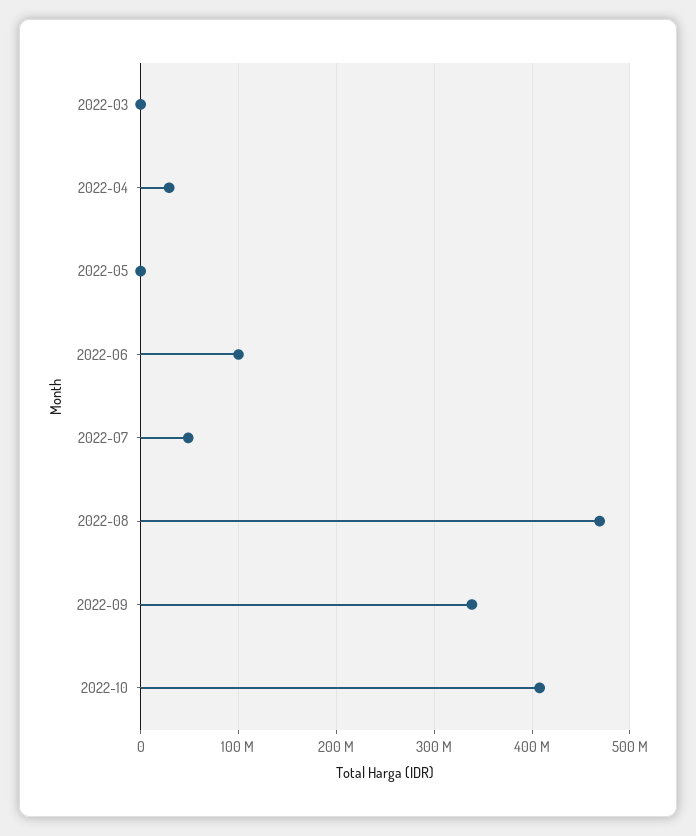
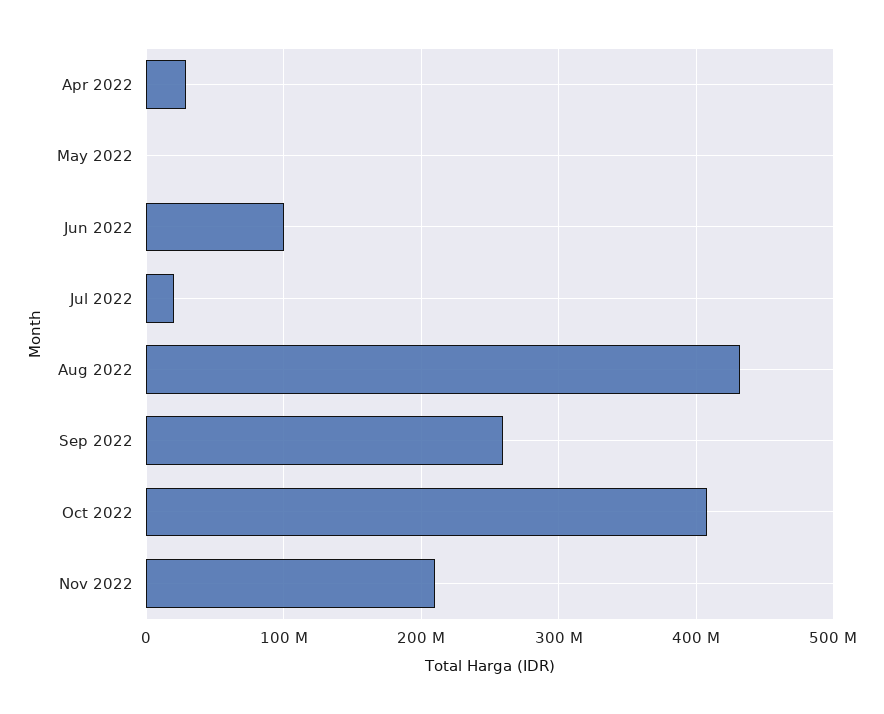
2022-03: 0 -> none
2022-07: 50000000 -> 20000000
2022-08: 470000000 -> 430000000
2022-09: 340000000 -> 260000000
Nov 2022: none -> 210000000

